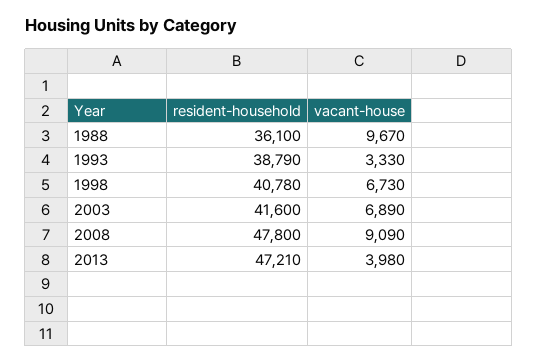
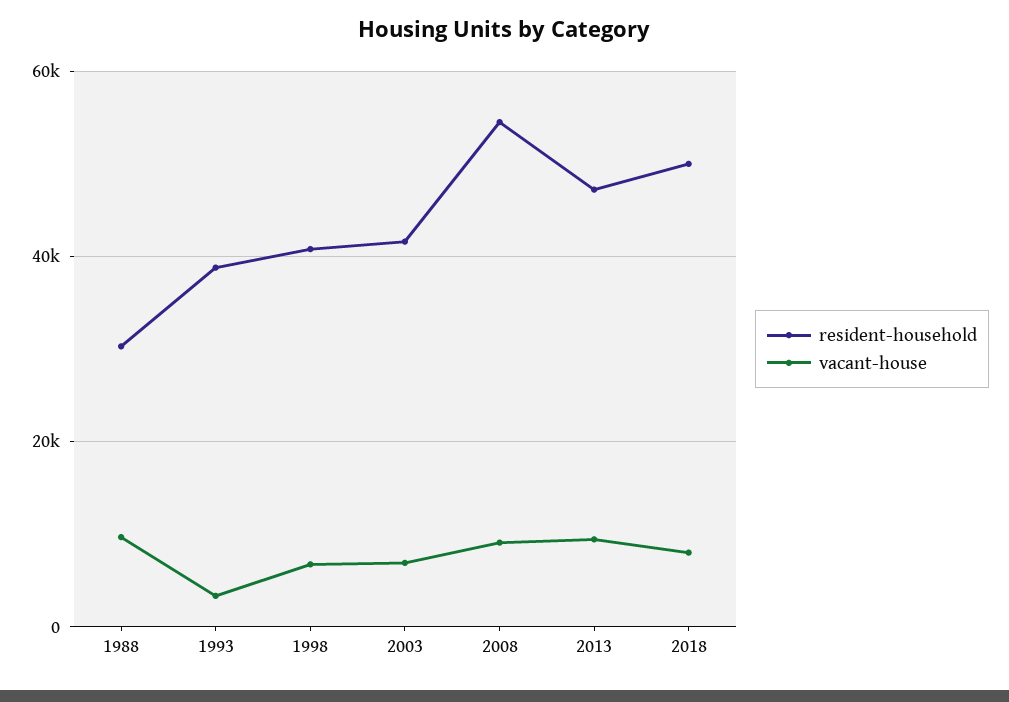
resident-household, 1988: 36100 -> 30000
resident-household, 2008: 47800 -> 54000
vacant-house, 2013: 3980 -> 10000
resident-household, 2018: none -> 50000
vacant-house, 2018: none -> 8000

